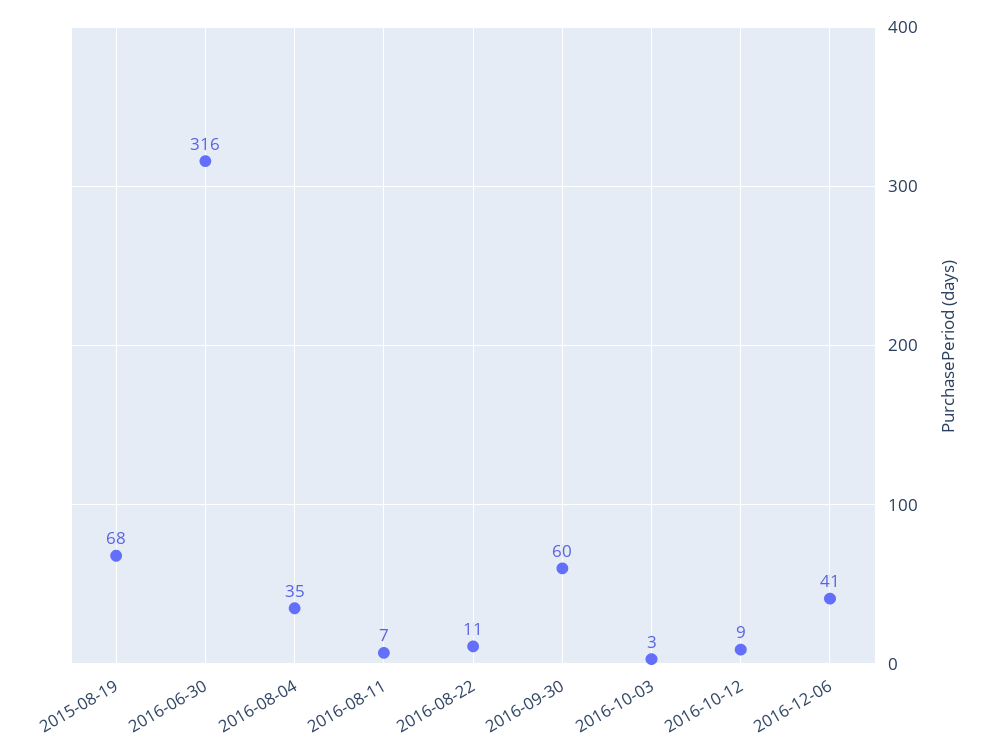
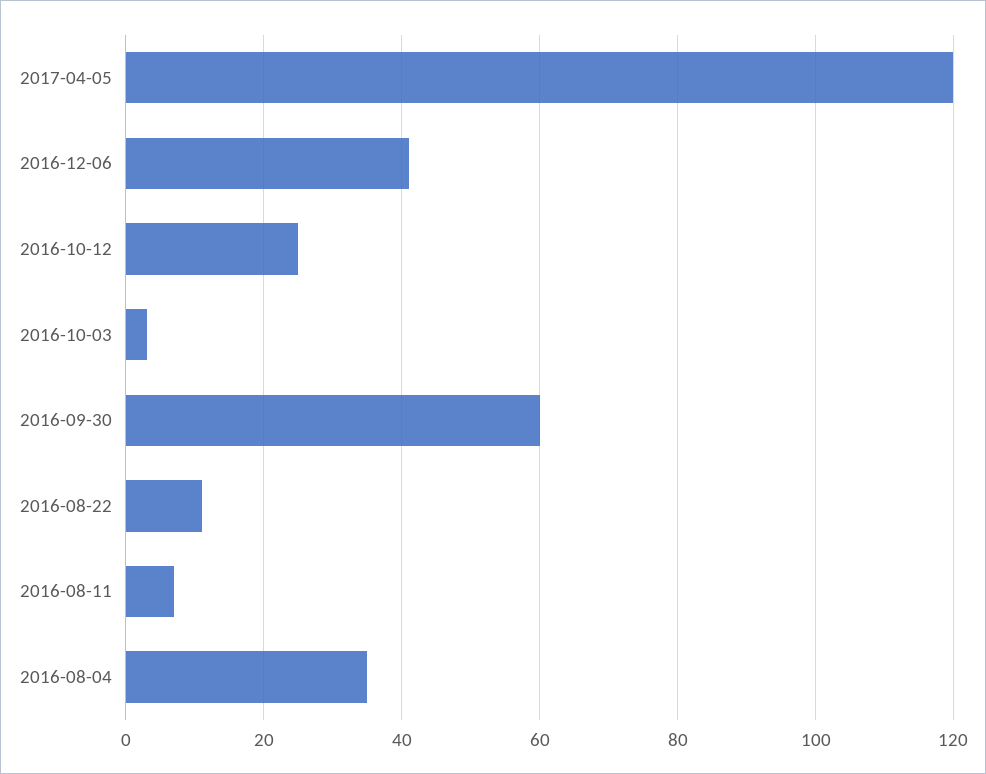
2015-08-19: 68 -> none
2016-06-30: 316 -> none
2016-10-12: 9 -> 25
2017-04-05: none -> 120

